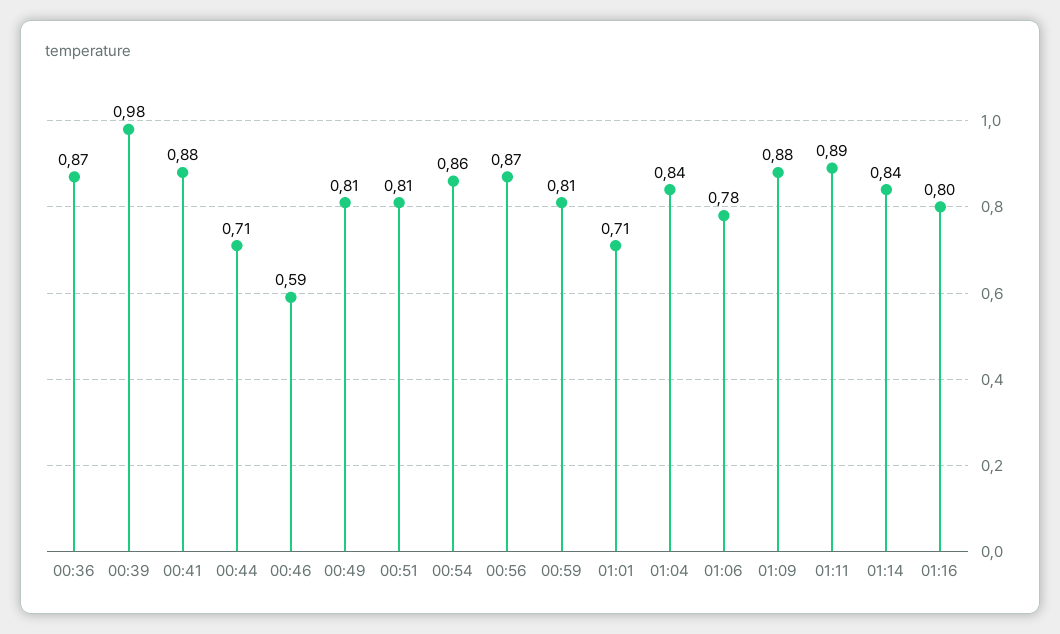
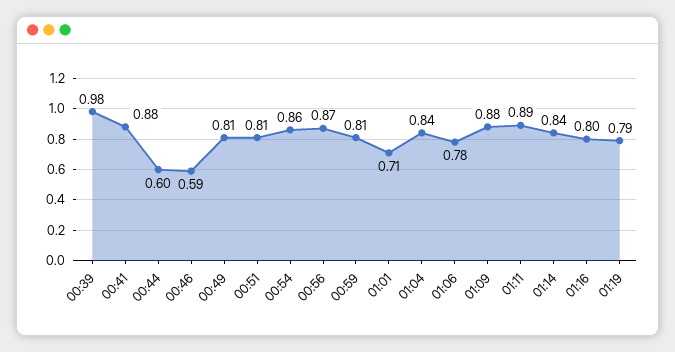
00:36: 0.87 -> none
00:44: 0.71 -> 0.6
01:19: none -> 0.79

